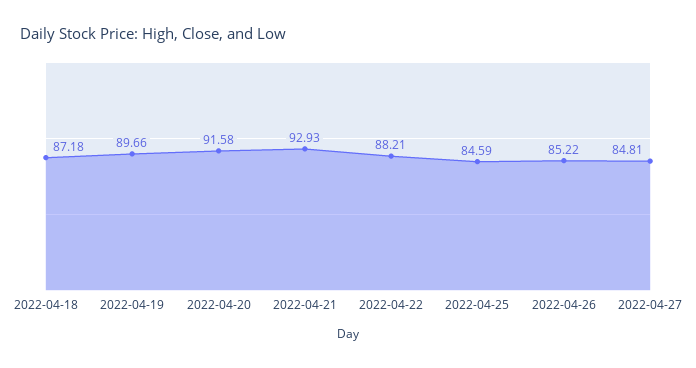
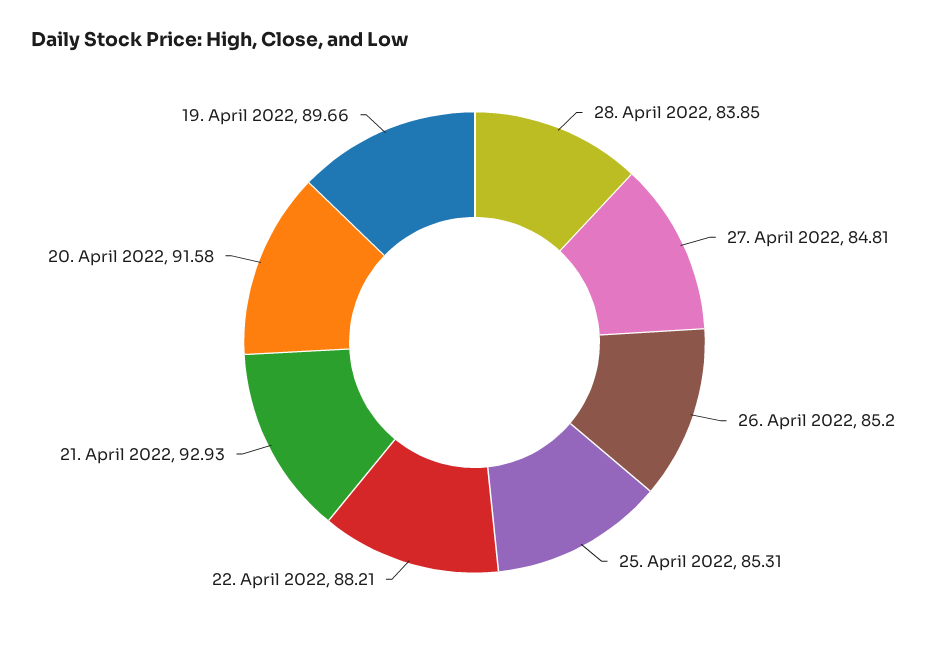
2022-04-18: 87.18 -> none
2022-04-25: 84.59 -> 85.31
2022-04-26: 85.22 -> 85.2
28. April 2022: none -> 83.85

